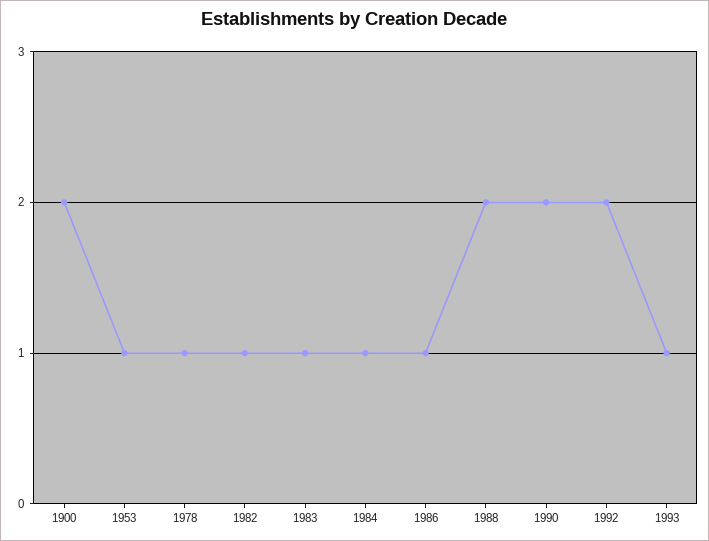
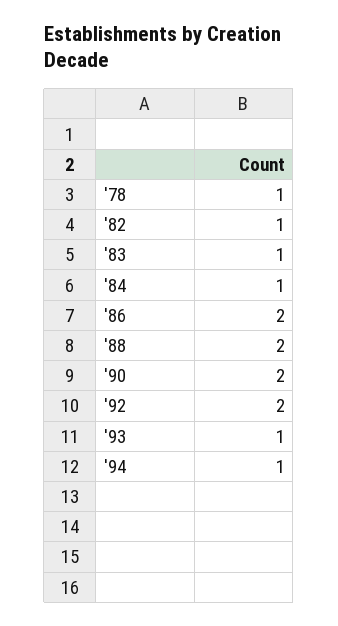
1900: 2 -> none
1953: 1 -> none
1986: 1 -> 2
'94: none -> 1

